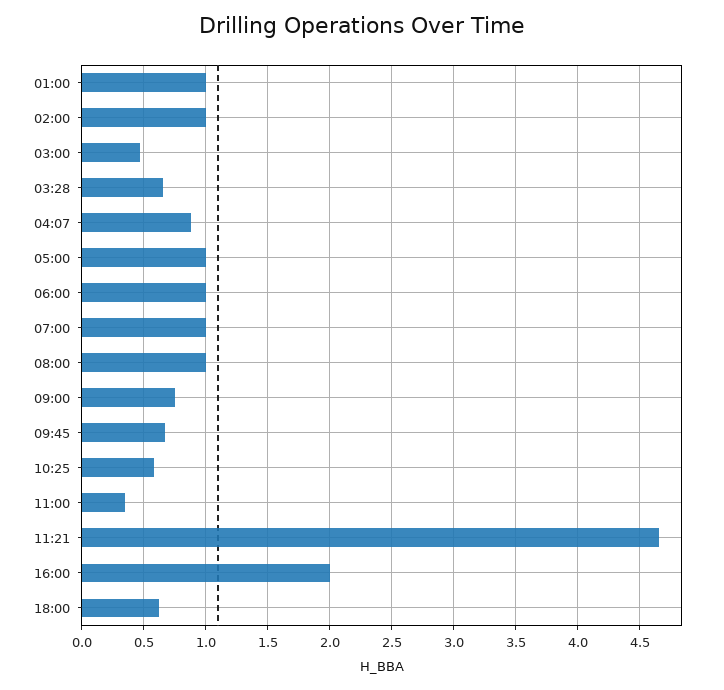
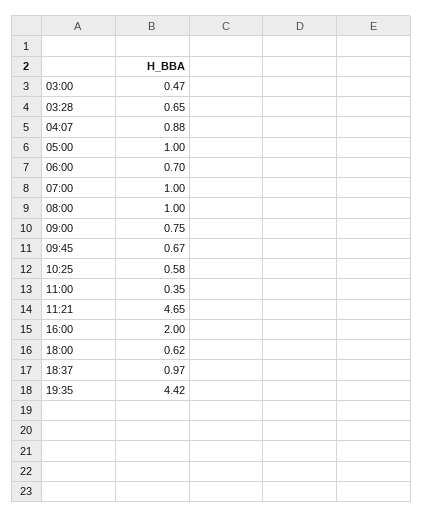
01:00: 1 -> none
02:00: 1 -> none
06:00: 1 -> 0.7
18:37: none -> 0.97
19:35: none -> 4.42

